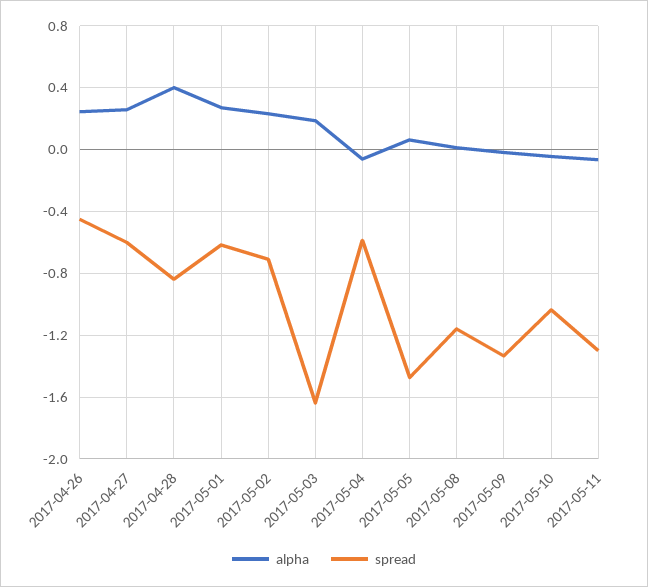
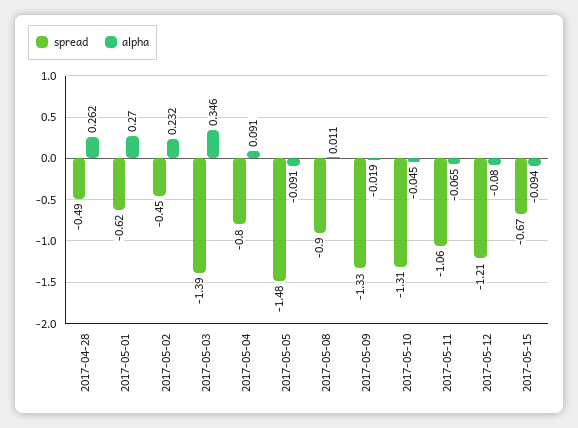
alpha, 2017-04-26: 0.25 -> none
spread, 2017-04-26: -0.45 -> none
alpha, 2017-04-27: 0.25 -> none
spread, 2017-04-27: -0.6 -> none
alpha, 2017-04-28: 0.4 -> 0.262
spread, 2017-04-28: -0.85 -> -0.49
spread, 2017-05-02: -0.7 -> -0.45
alpha, 2017-05-03: 0.2 -> 0.346
spread, 2017-05-03: -1.65 -> -1.39
alpha, 2017-05-04: -0.05 -> 0.091
spread, 2017-05-04: -0.6 -> -0.8
alpha, 2017-05-05: 0.05 -> -0.091
spread, 2017-05-08: -1.15 -> -0.9
spread, 2017-05-10: -1.05 -> -1.31
spread, 2017-05-11: -1.3 -> -1.06
spread, 2017-05-12: none -> -1.21
alpha, 2017-05-12: none -> -0.08
spread, 2017-05-15: none -> -0.67
alpha, 2017-05-15: none -> -0.094

